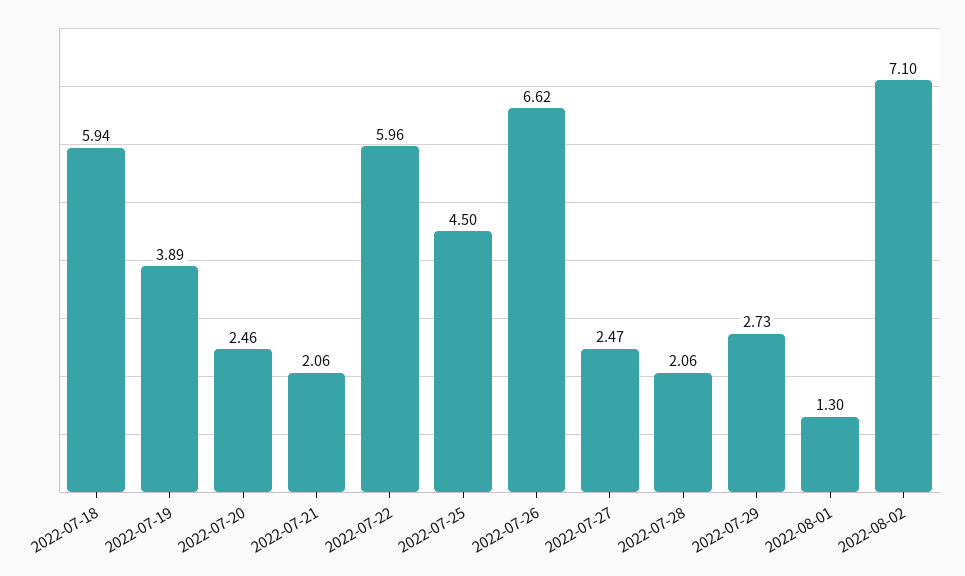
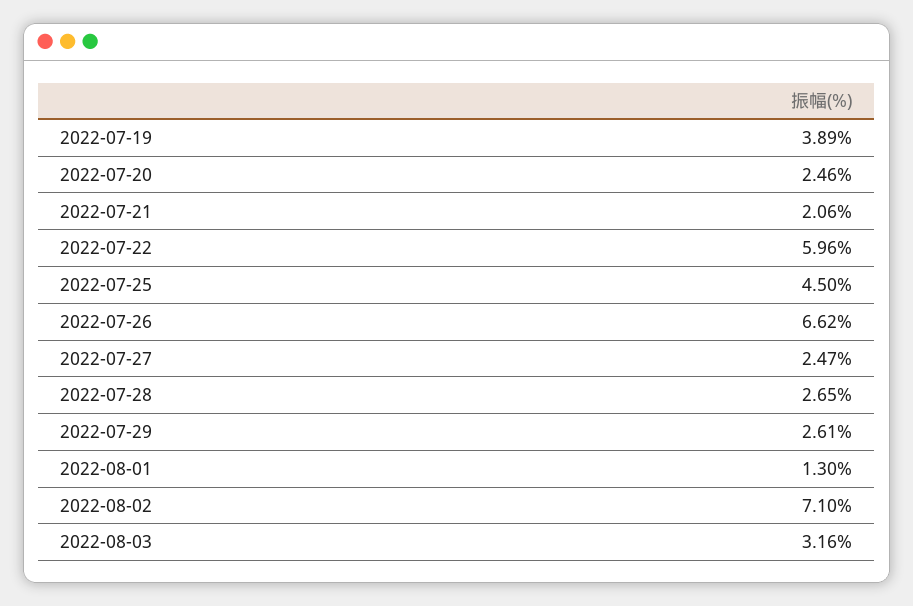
2022-07-18: 5.94 -> none
2022-07-28: 2.06 -> 2.65
2022-07-29: 2.73 -> 2.61
2022-08-03: none -> 3.16

